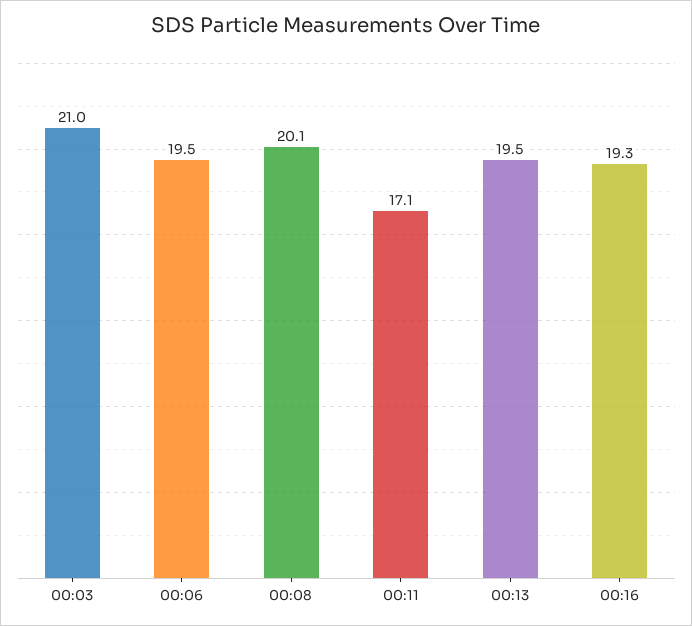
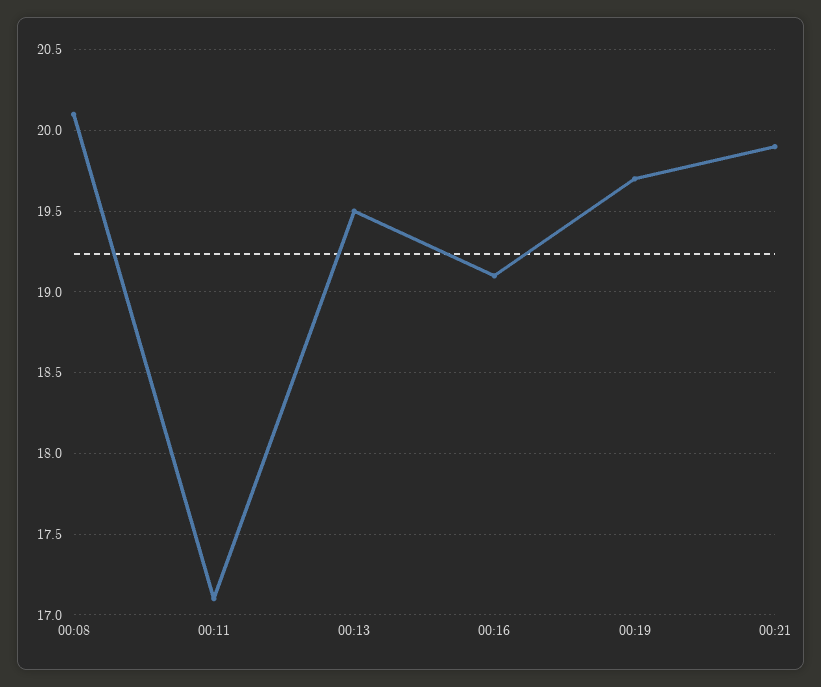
00:03: 21 -> none
00:06: 19.5 -> none
00:16: 19.3 -> 19.1
00:19: none -> 19.7
00:21: none -> 19.9

